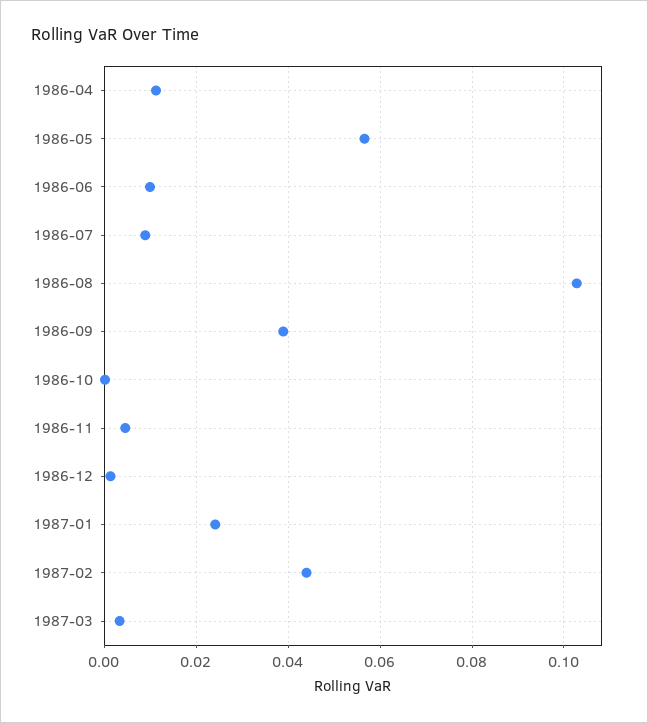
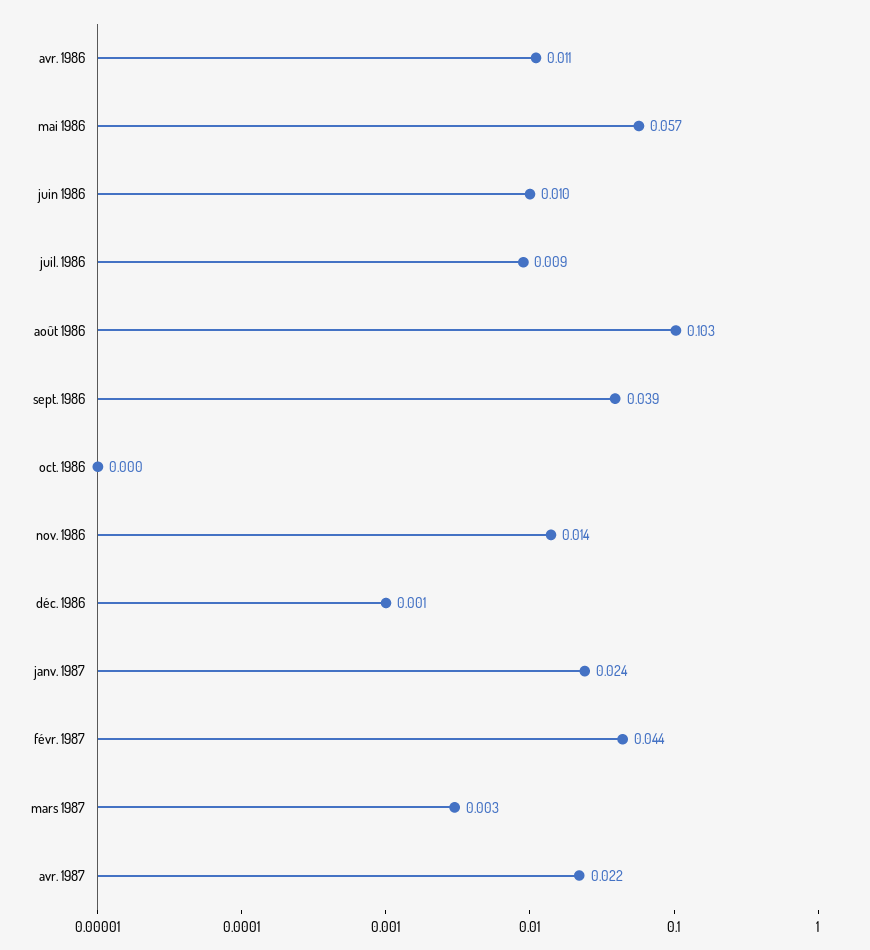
1986-11: 0.004 -> 0.014
avr. 1987: none -> 0.022

